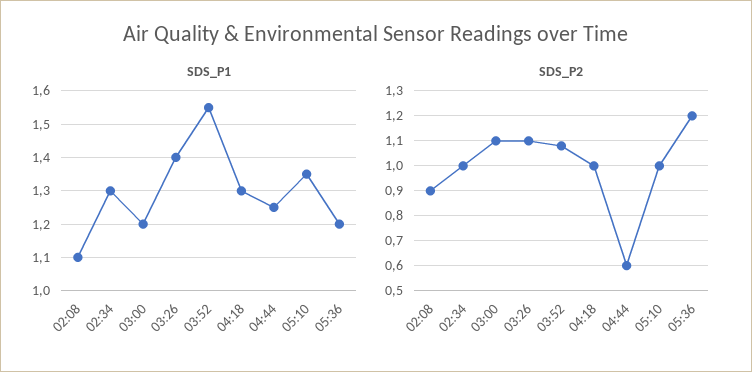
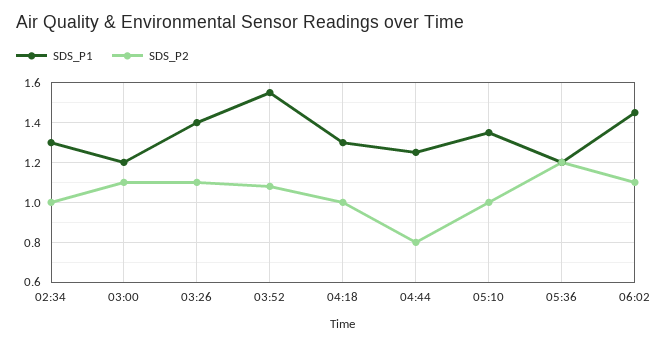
SDS_P1, 02:08: 1.1 -> none
SDS_P2, 02:08: 0.9 -> none
SDS_P2, 04:44: 0.6 -> 0.8
SDS_P1, 06:02: none -> 1.45
SDS_P2, 06:02: none -> 1.1

